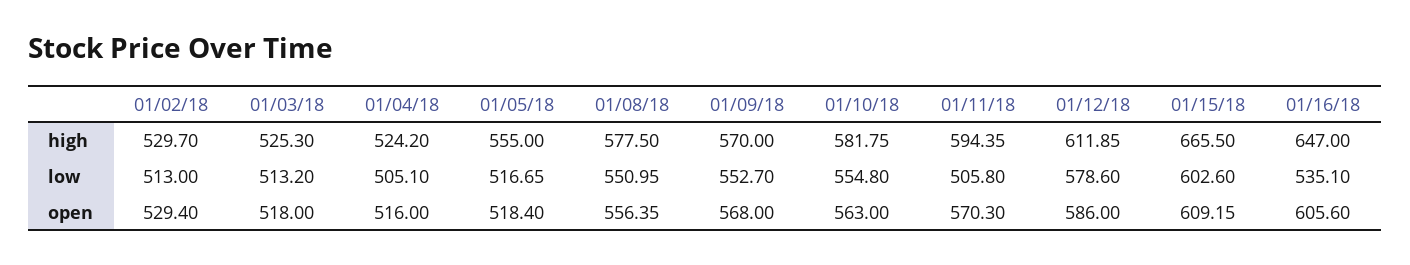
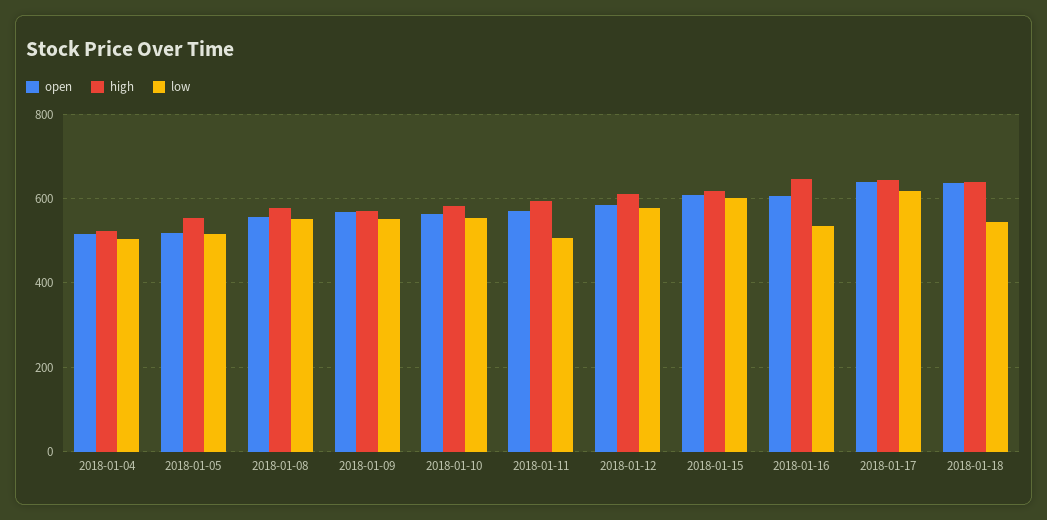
high, 01/02/18: 529.7 -> none
high, 01/03/18: 525.3 -> none
high, 01/15/18: 665.5 -> 620
low, 01/02/18: 513 -> none
low, 01/03/18: 513.2 -> none
open, 01/02/18: 529.4 -> none
open, 01/03/18: 518 -> none
open, 2018-01-17: none -> 640
high, 2018-01-17: none -> 640
low, 2018-01-17: none -> 620
open, 2018-01-18: none -> 640
high, 2018-01-18: none -> 640
low, 2018-01-18: none -> 540

